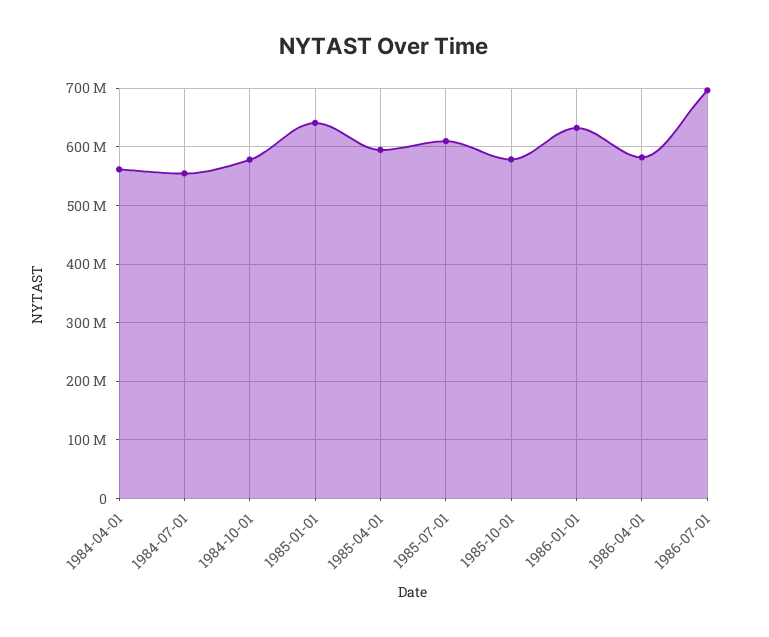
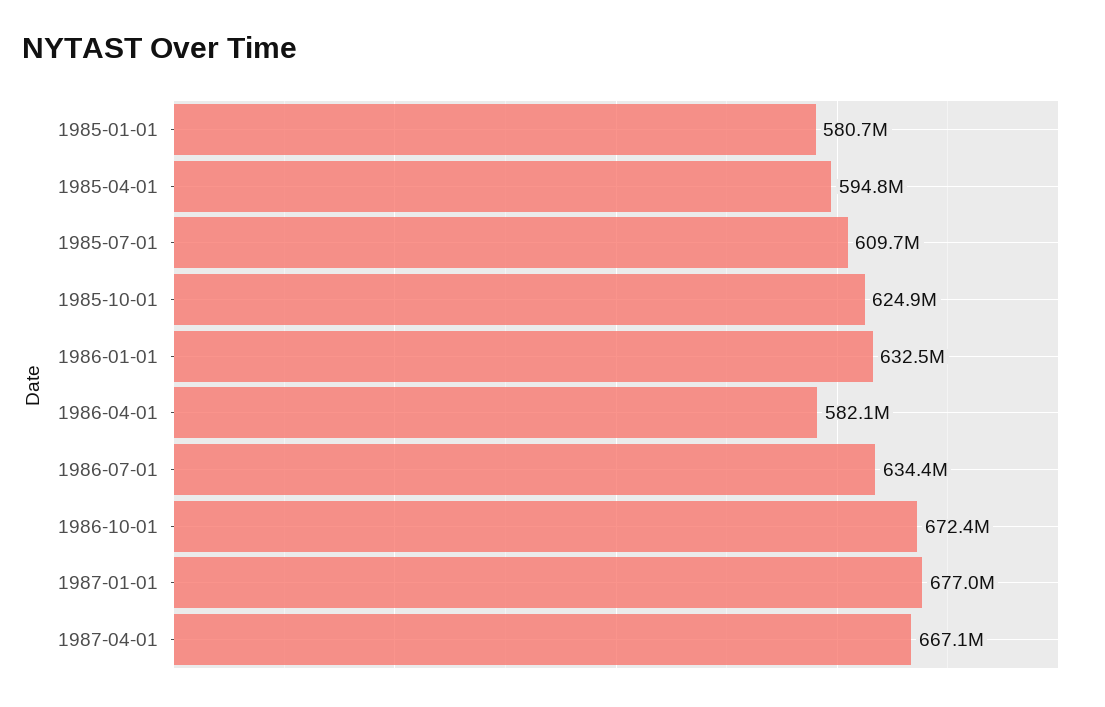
1984-04-01: 560000000 -> none
1984-07-01: 560000000 -> none
1984-10-01: 580000000 -> none
1985-01-01: 640000000 -> 580700000
1985-10-01: 580000000 -> 624900000
1986-07-01: 700000000 -> 634400000
1986-10-01: none -> 672400000
1987-01-01: none -> 677000000
1987-04-01: none -> 667100000

